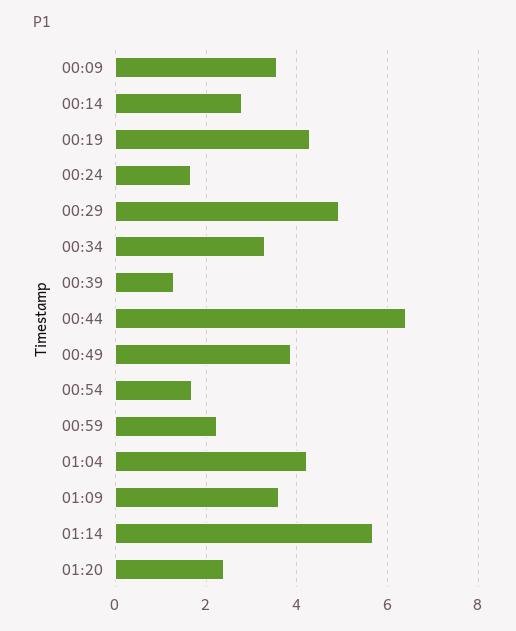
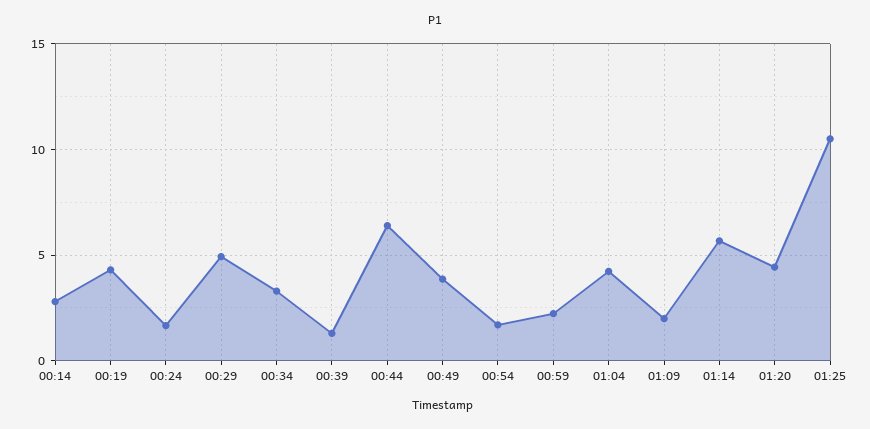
00:09: 3.6 -> none
01:09: 3.6 -> 2
01:20: 2.4 -> 4.5
01:25: none -> 10.5

